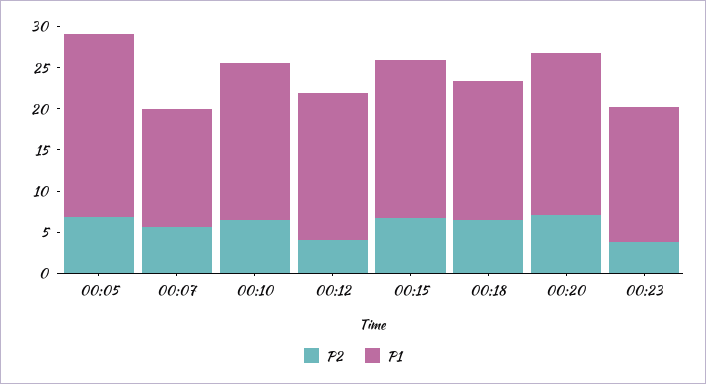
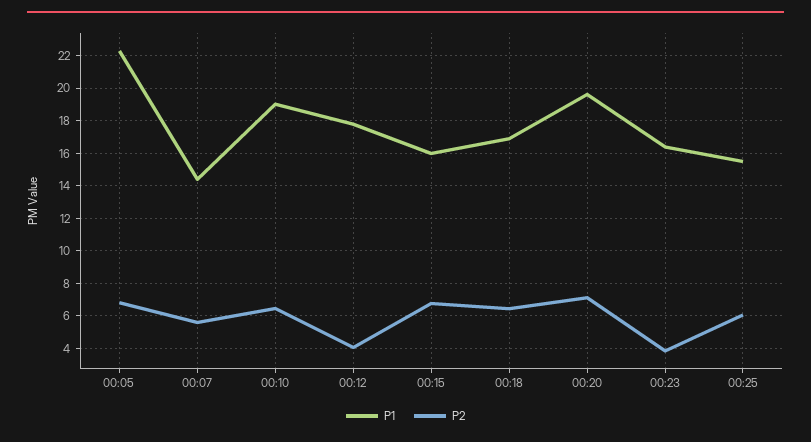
P1, 00:15: 19 -> 16
P1, 00:25: none -> 15.5
P2, 00:25: none -> 6

